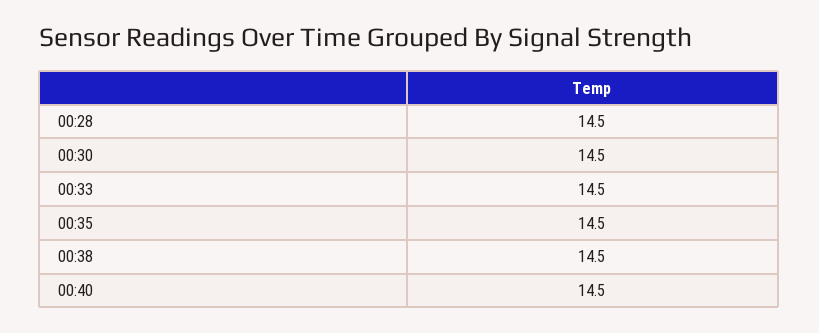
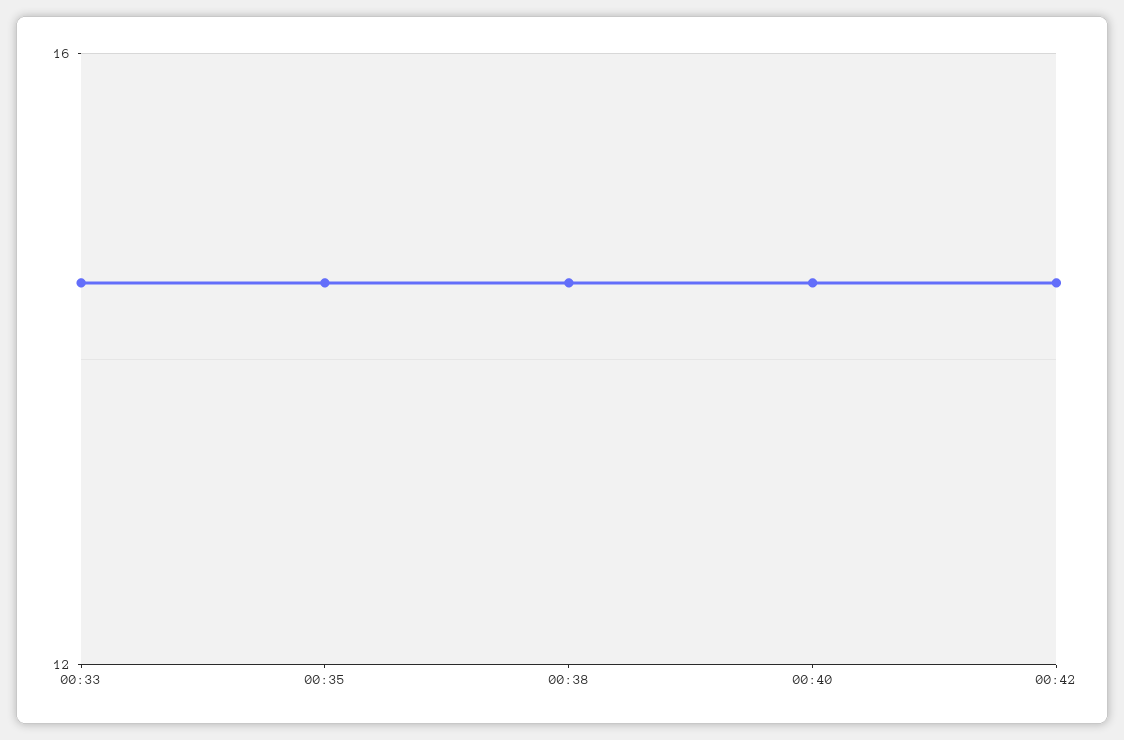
00:28: 14.5 -> none
00:30: 14.5 -> none
00:42: none -> 14.5

